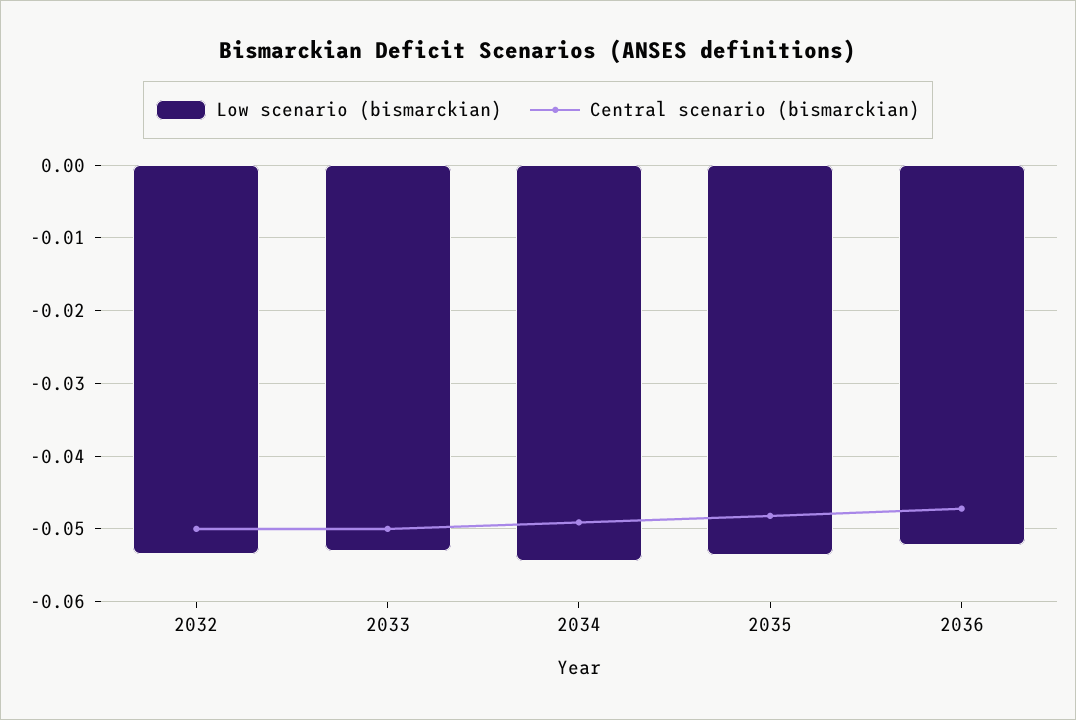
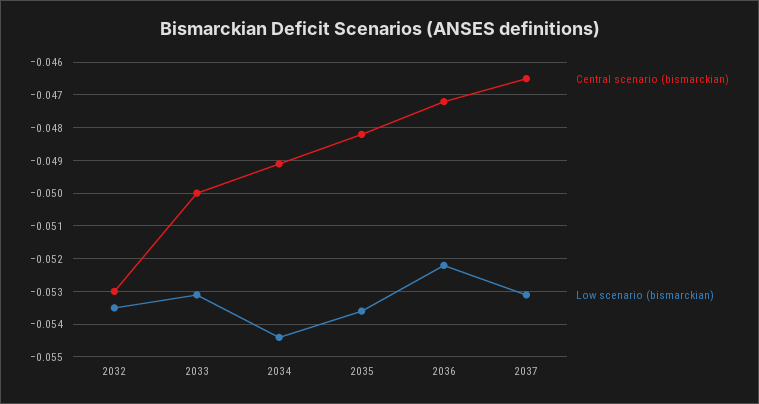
Central scenario (bismarckian), 2032: -0.05 -> -0.053
Central scenario (bismarckian), 2037: none -> -0.0465
Low scenario (bismarckian), 2037: none -> -0.053

